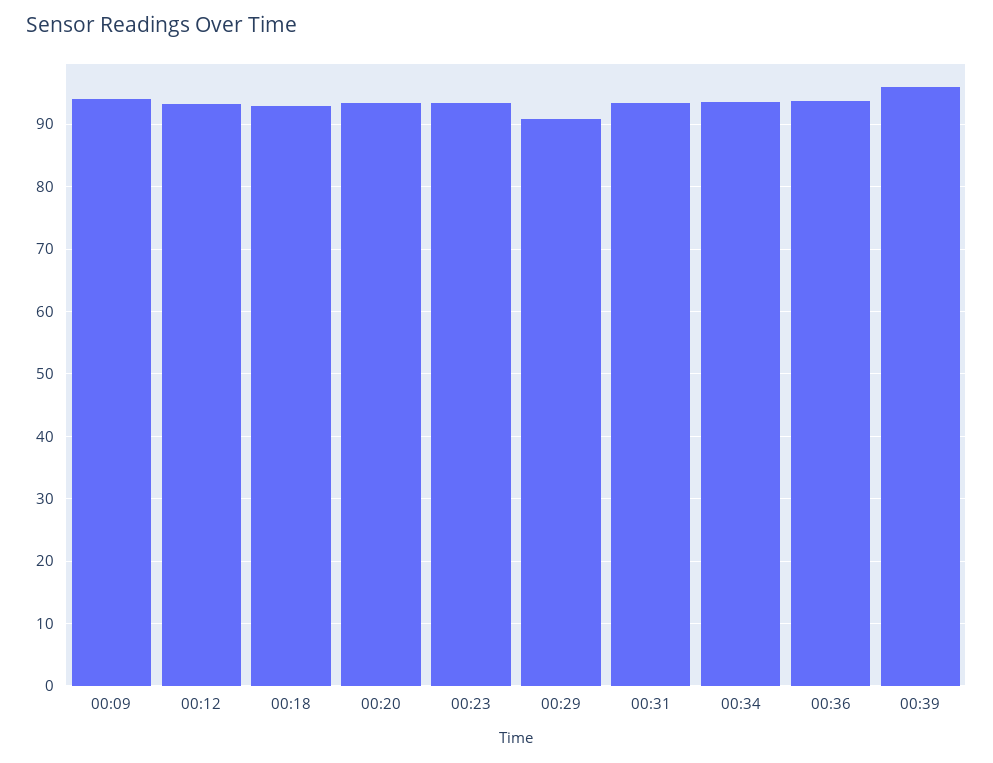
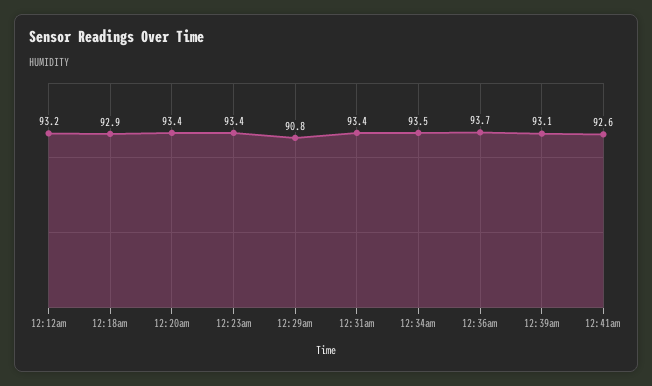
00:09: 94 -> none
00:39: 96 -> 93.1
12:41am: none -> 92.6

